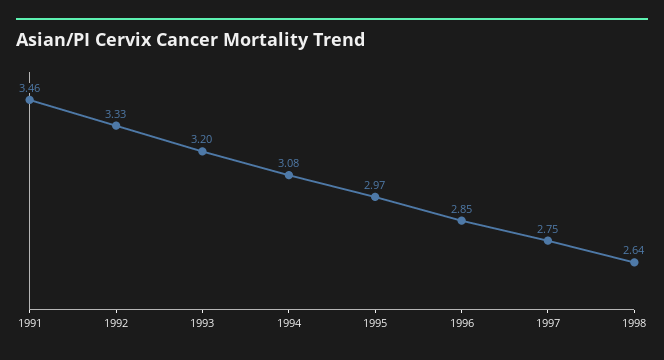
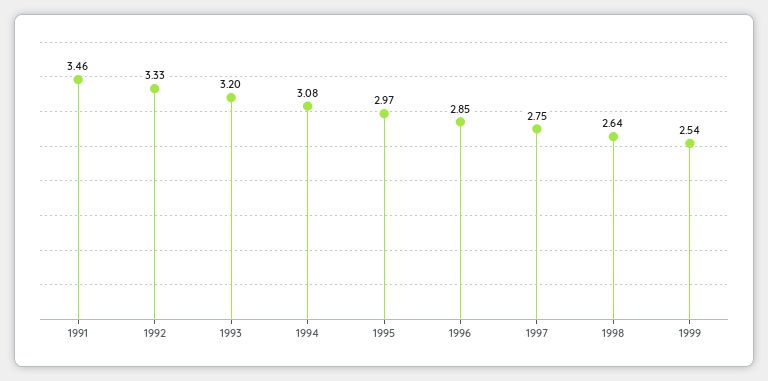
1999: none -> 2.54

